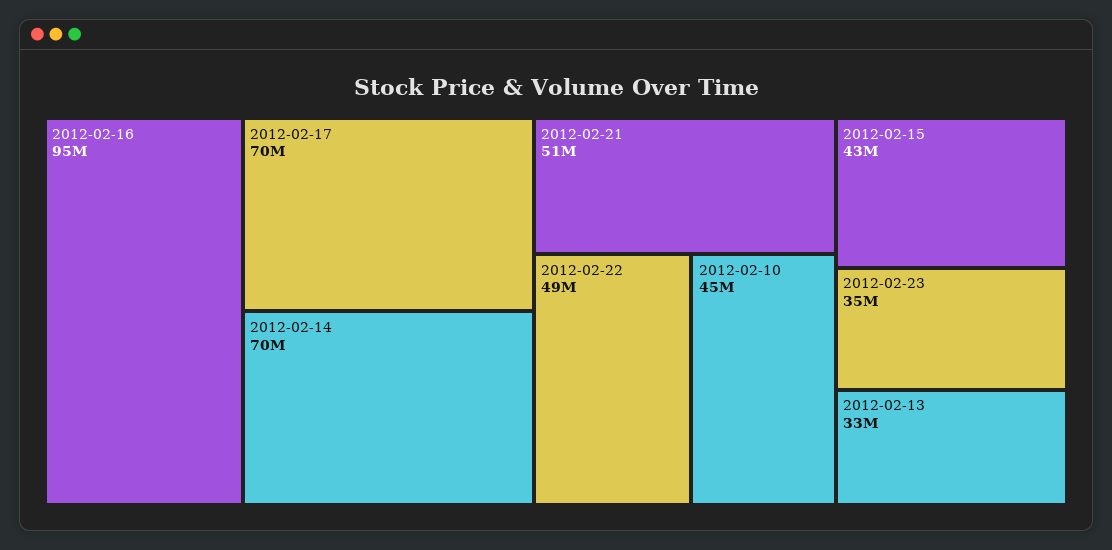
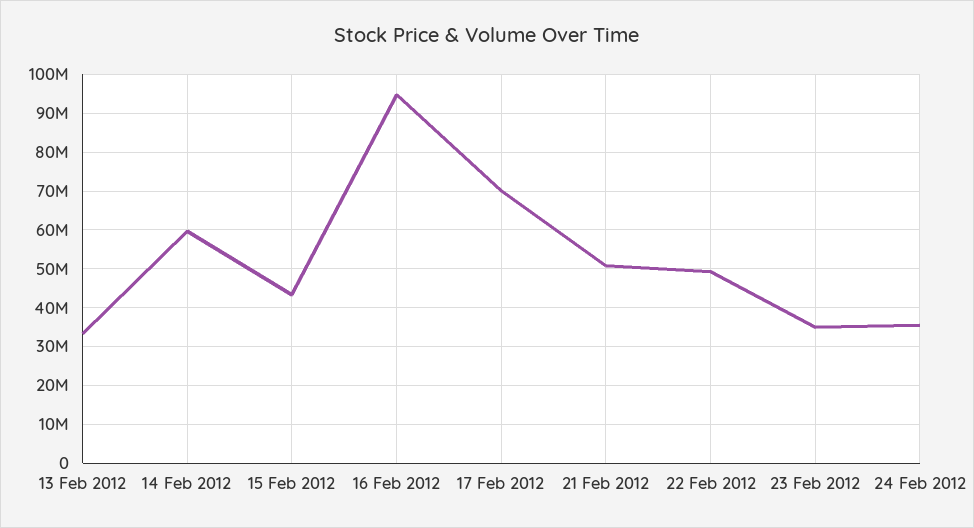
2012-02-14: 70000000 -> 60000000
2012-02-10: 45000000 -> none
24 Feb 2012: none -> 36000000

